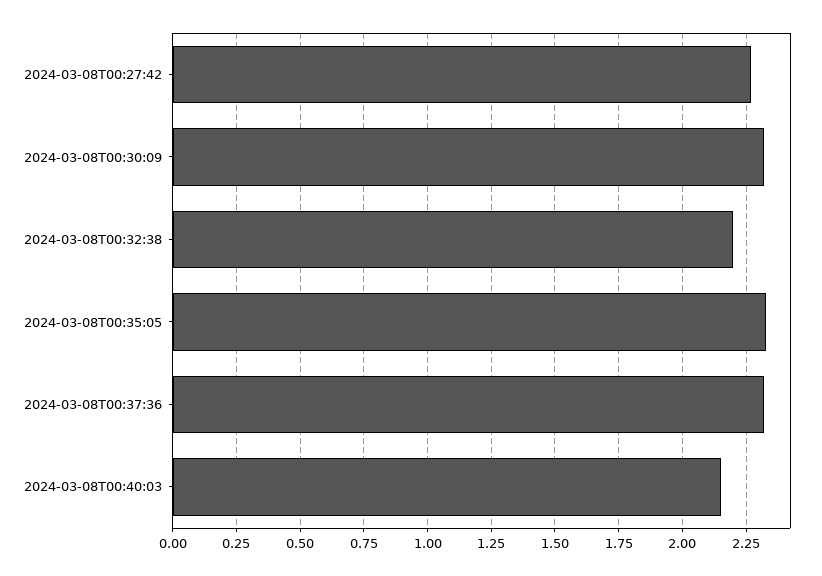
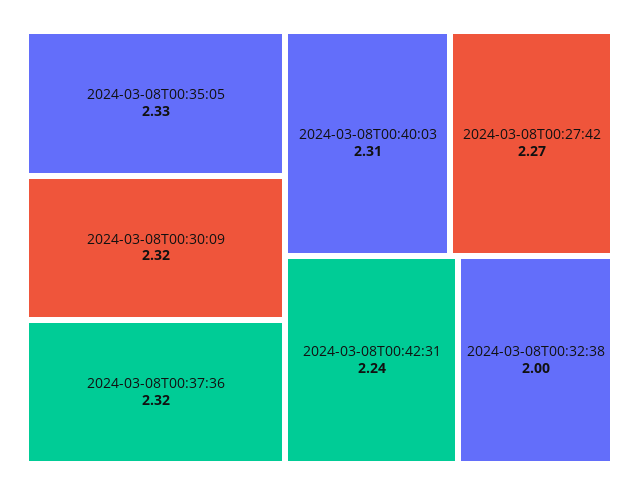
2024-03-08T00:32:38: 2.2 -> 2
2024-03-08T00:40:03: 2.15 -> 2.31
2024-03-08T00:42:31: none -> 2.24

